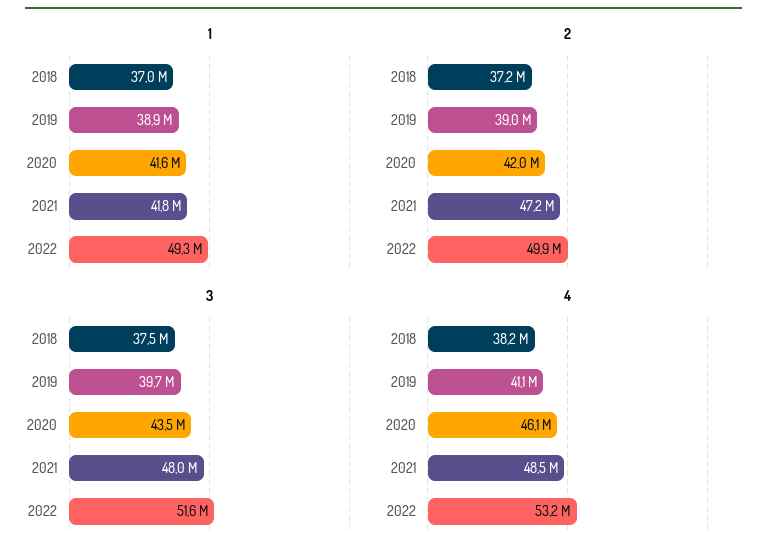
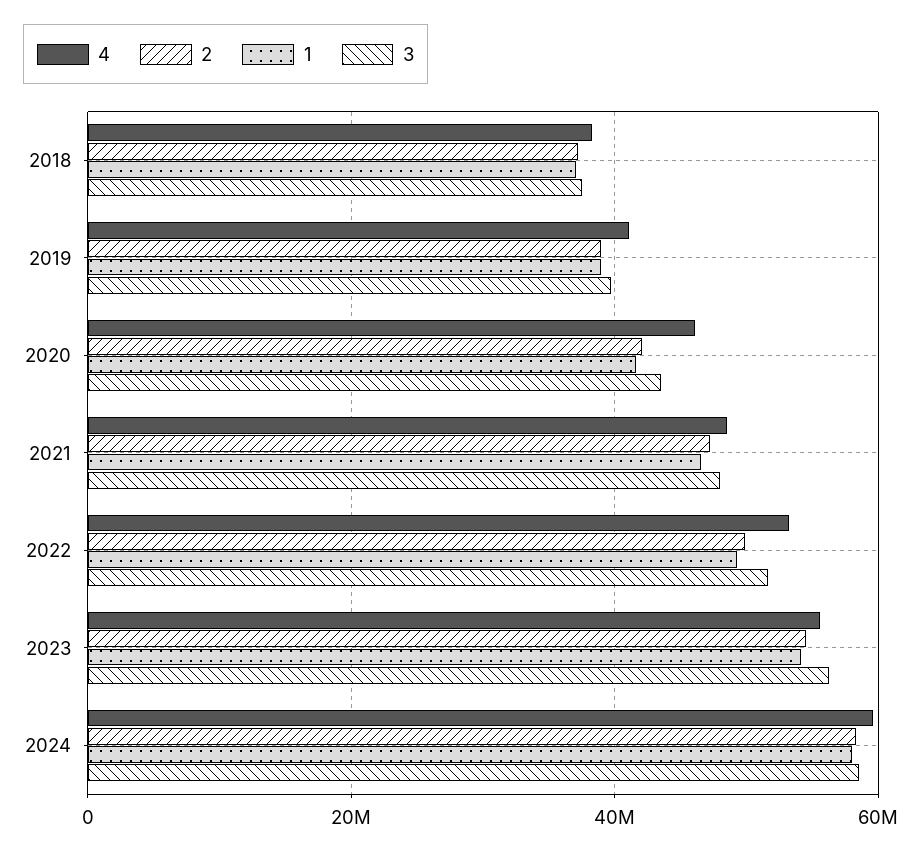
1, 2021: 41800000 -> 46000000
4, 2023: none -> 56000000
2, 2023: none -> 54000000
1, 2023: none -> 54000000
3, 2023: none -> 56000000
4, 2024: none -> 60000000
2, 2024: none -> 58000000
1, 2024: none -> 58000000
3, 2024: none -> 58000000

